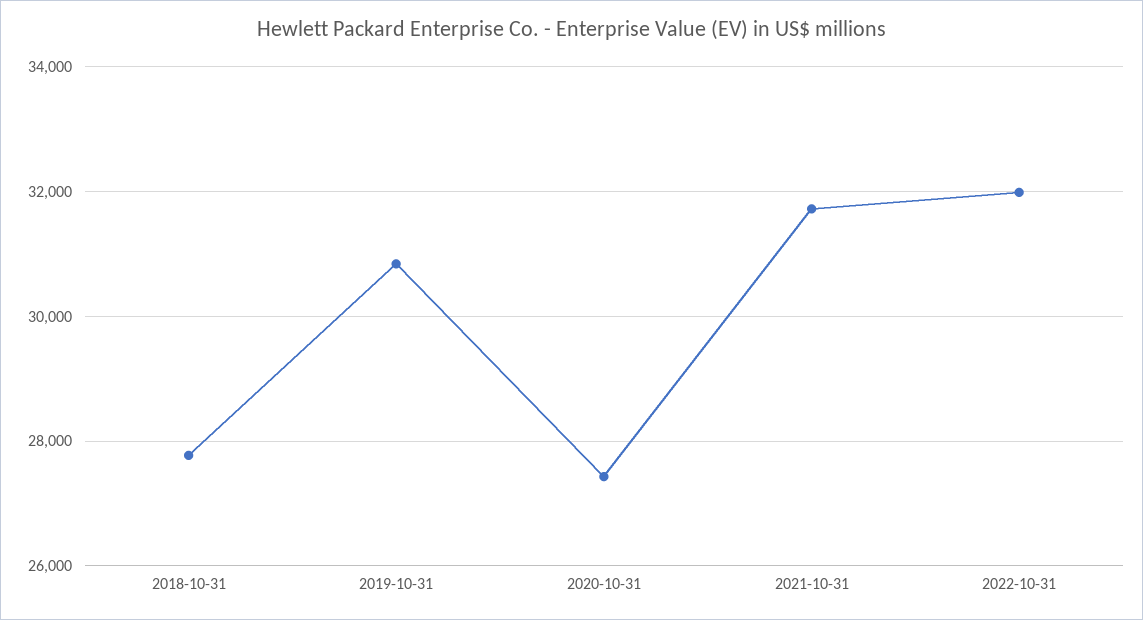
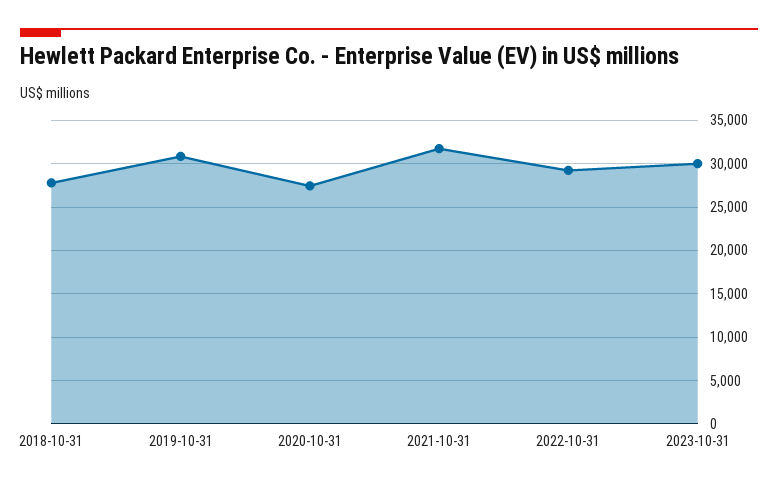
2022-10-31: 32000 -> 29000
2023-10-31: none -> 30000

